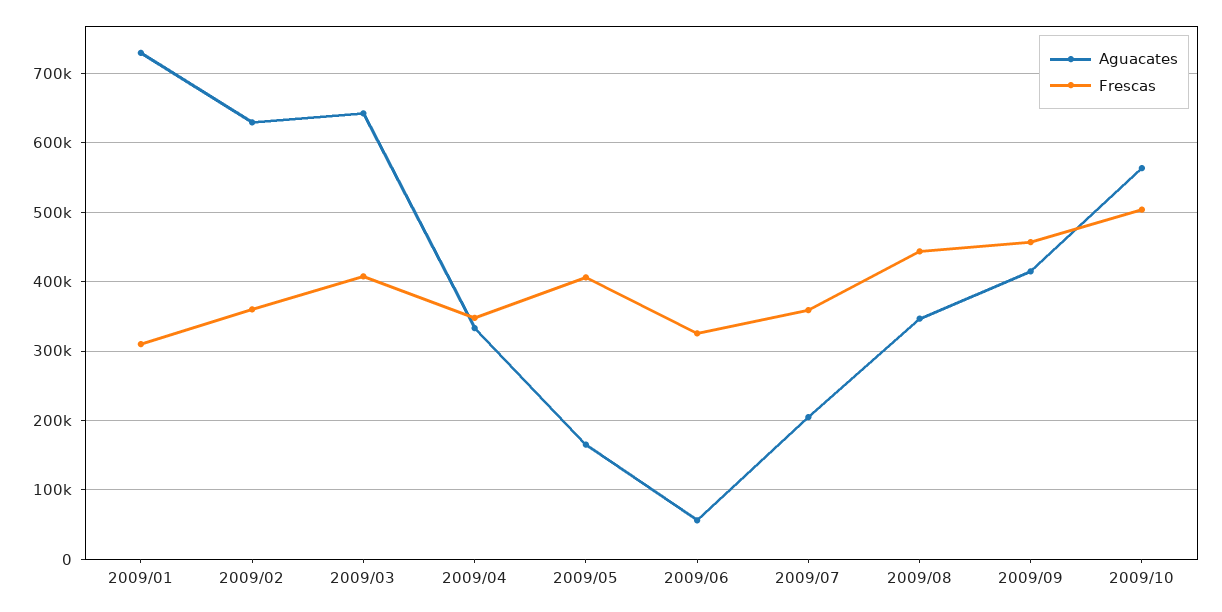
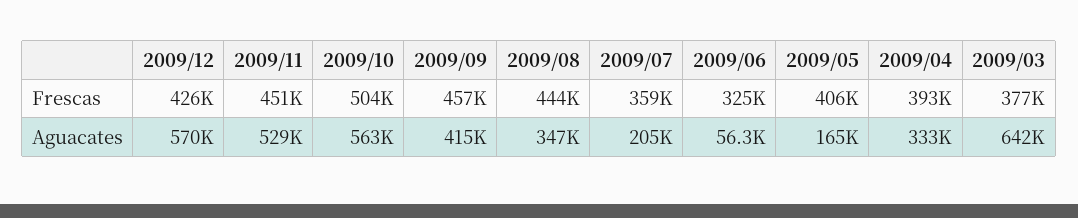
Aguacates, 2009/01: 730000 -> none
Frescas, 2009/01: 310000 -> none
Aguacates, 2009/02: 630000 -> none
Frescas, 2009/02: 360000 -> none
Frescas, 2009/03: 410000 -> 377000
Frescas, 2009/04: 350000 -> 393000
Frescas, 2009/12: none -> 426000
Frescas, 2009/11: none -> 451000
Aguacates, 2009/12: none -> 570000
Aguacates, 2009/11: none -> 529000

